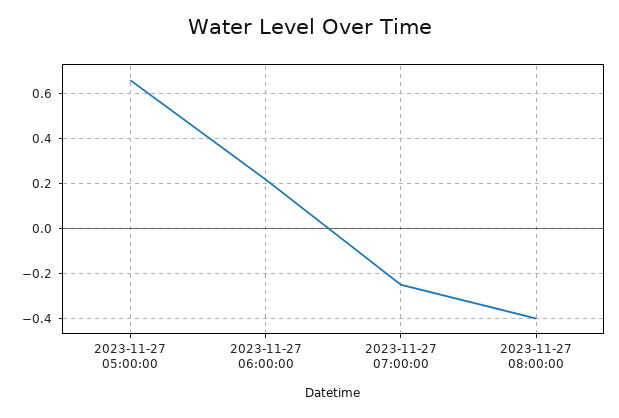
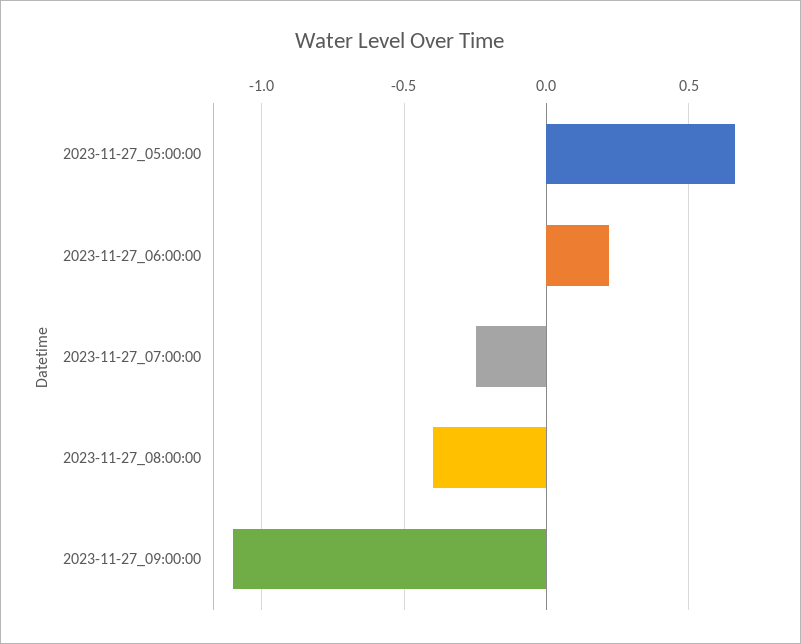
2023-11-27_09:00:00: none -> -1.1

